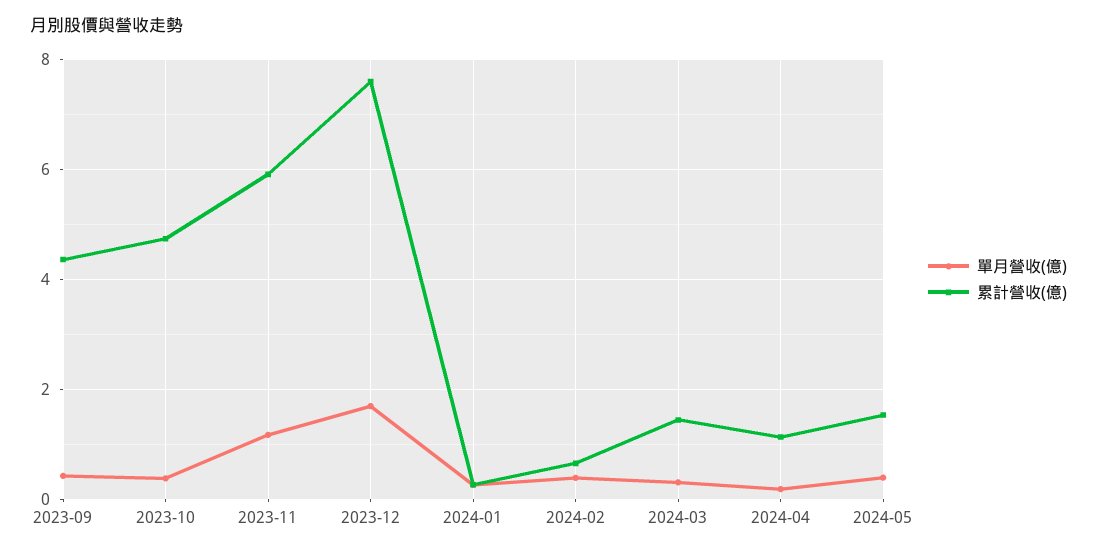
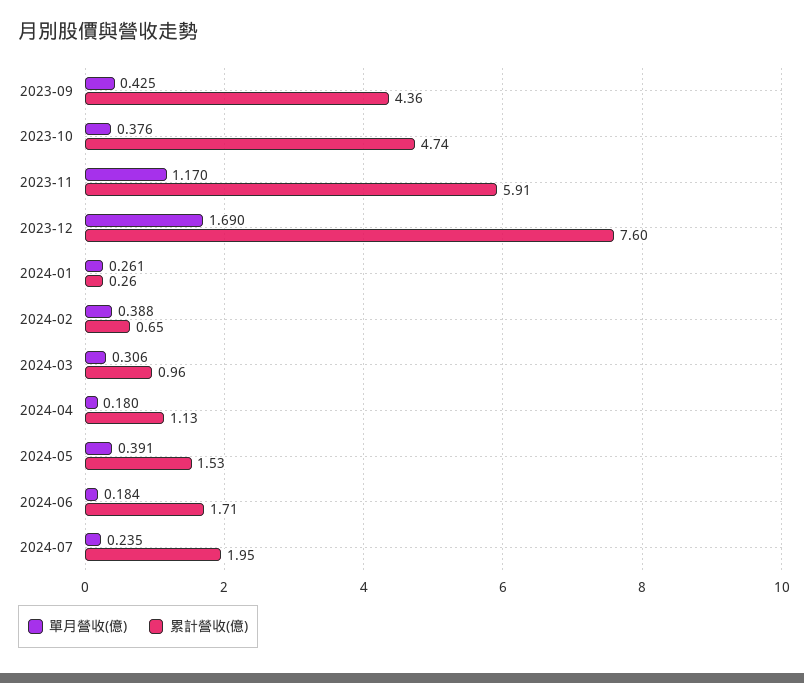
累計營收(億), 2024-03: 1.4 -> 0.96
單月營收(億), 2024-06: none -> 0.184
累計營收(億), 2024-06: none -> 1.71
單月營收(億), 2024-07: none -> 0.235
累計營收(億), 2024-07: none -> 1.95

